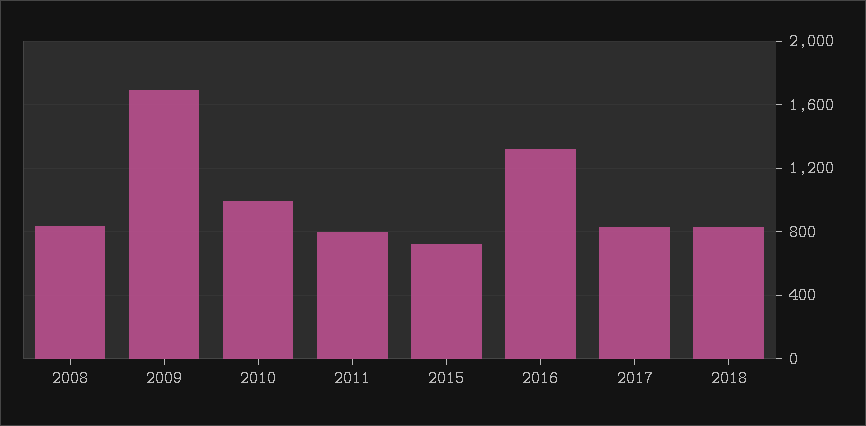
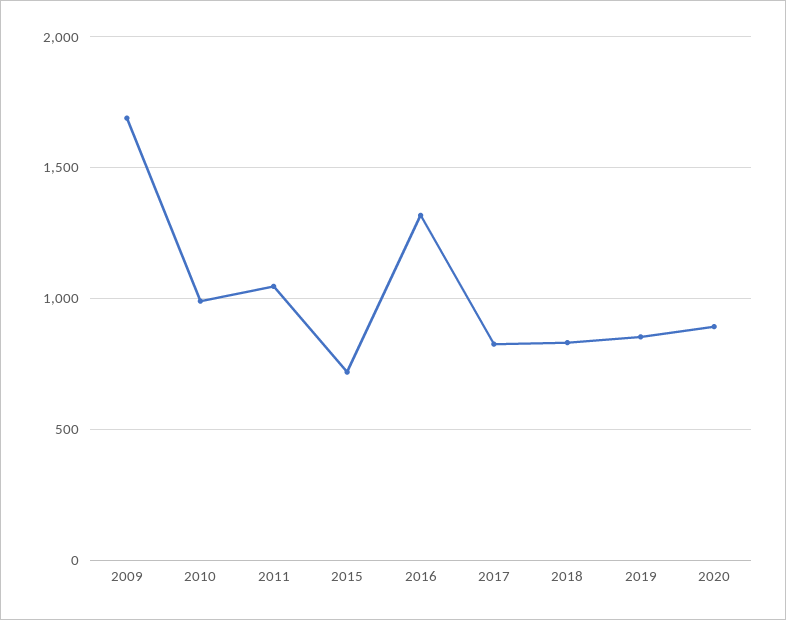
2008: 850 -> none
2011: 800 -> 1050
2019: none -> 850
2020: none -> 900

